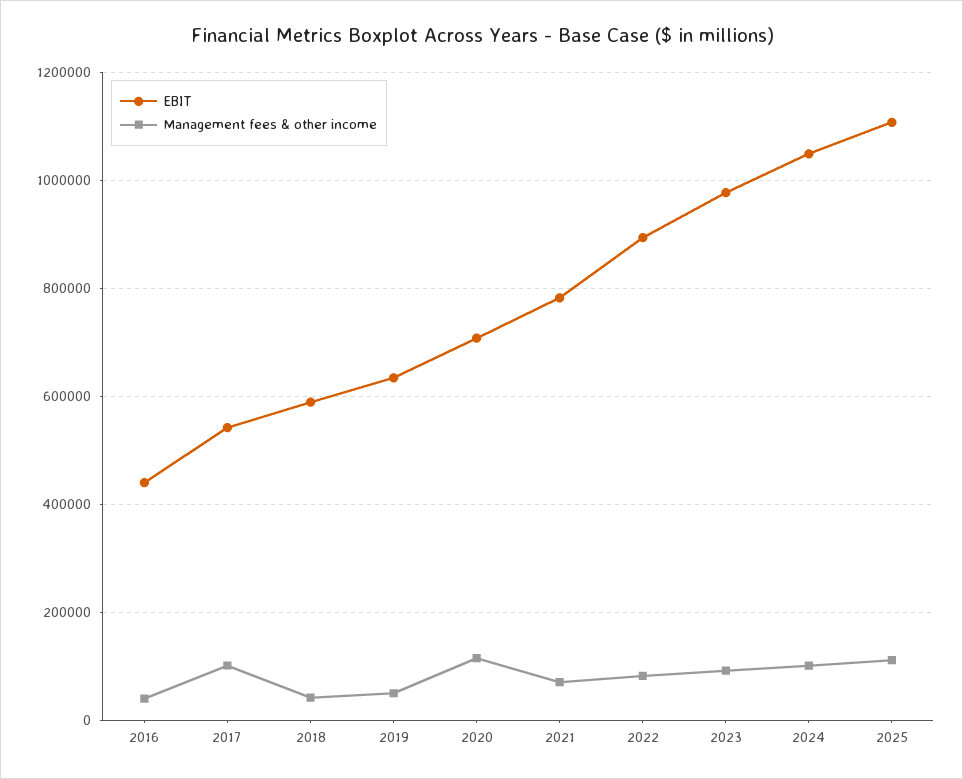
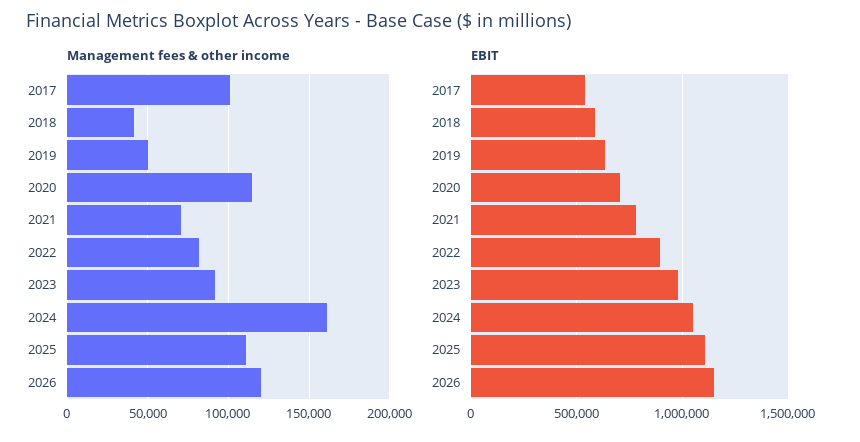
EBIT, 2016: 440000 -> none
Management fees & other income, 2016: 40000 -> none
Management fees & other income, 2024: 100000 -> 160000
Management fees & other income, 2026: none -> 120000
EBIT, 2026: none -> 1150000

